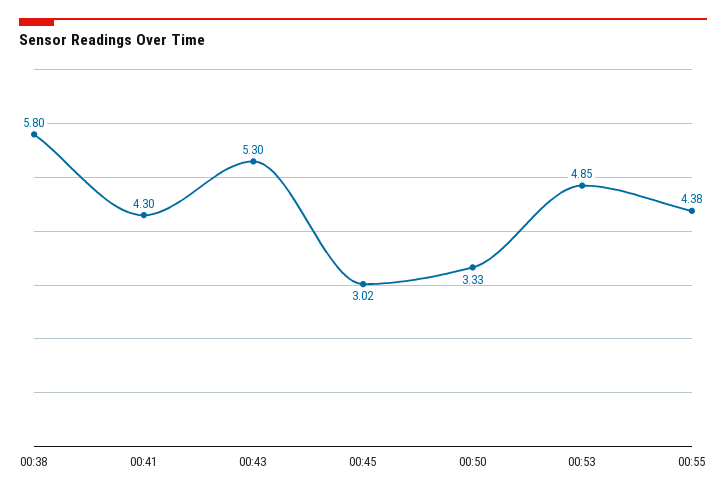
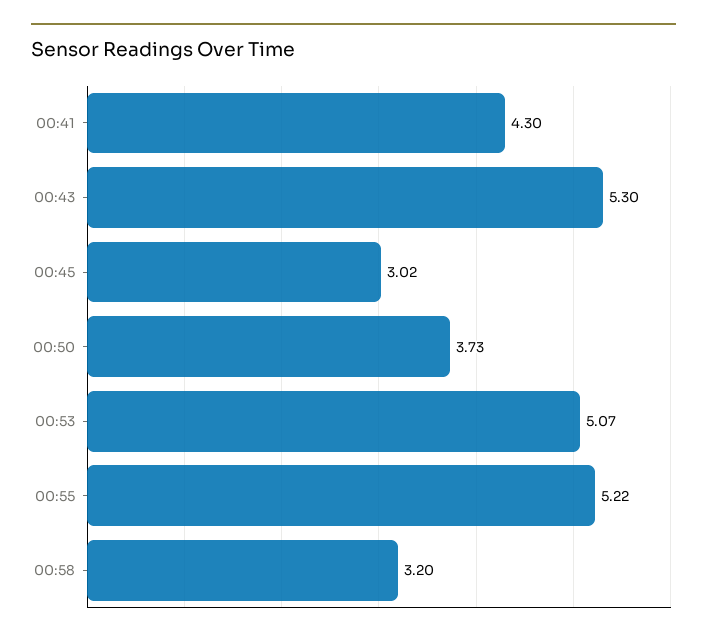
00:38: 5.8 -> none
00:50: 3.33 -> 3.73
00:53: 4.85 -> 5.07
00:55: 4.38 -> 5.22
00:58: none -> 3.2

